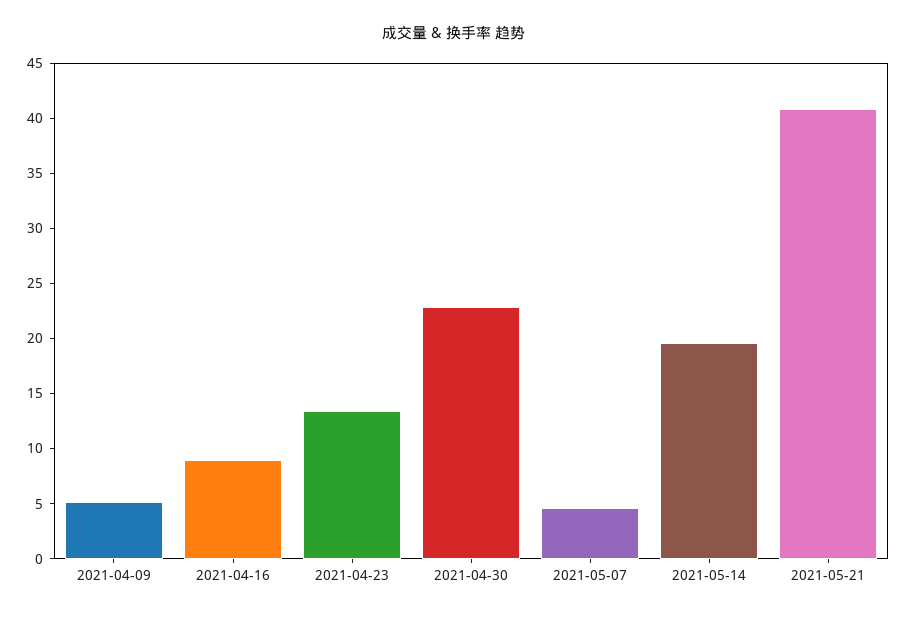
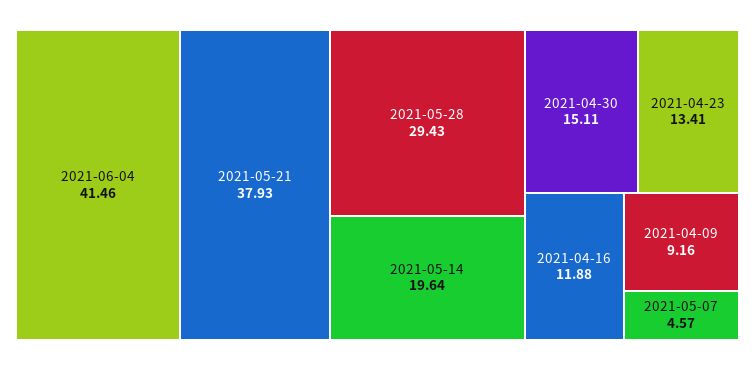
2021-04-09: 5 -> 9.16
2021-04-16: 9 -> 11.88
2021-04-30: 23 -> 15.11
2021-05-21: 41 -> 37.93
2021-06-04: none -> 41.46
2021-05-28: none -> 29.43

